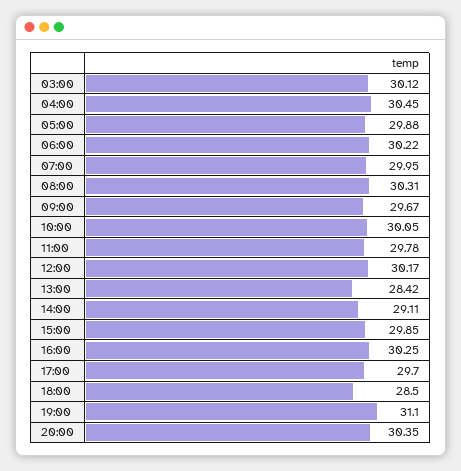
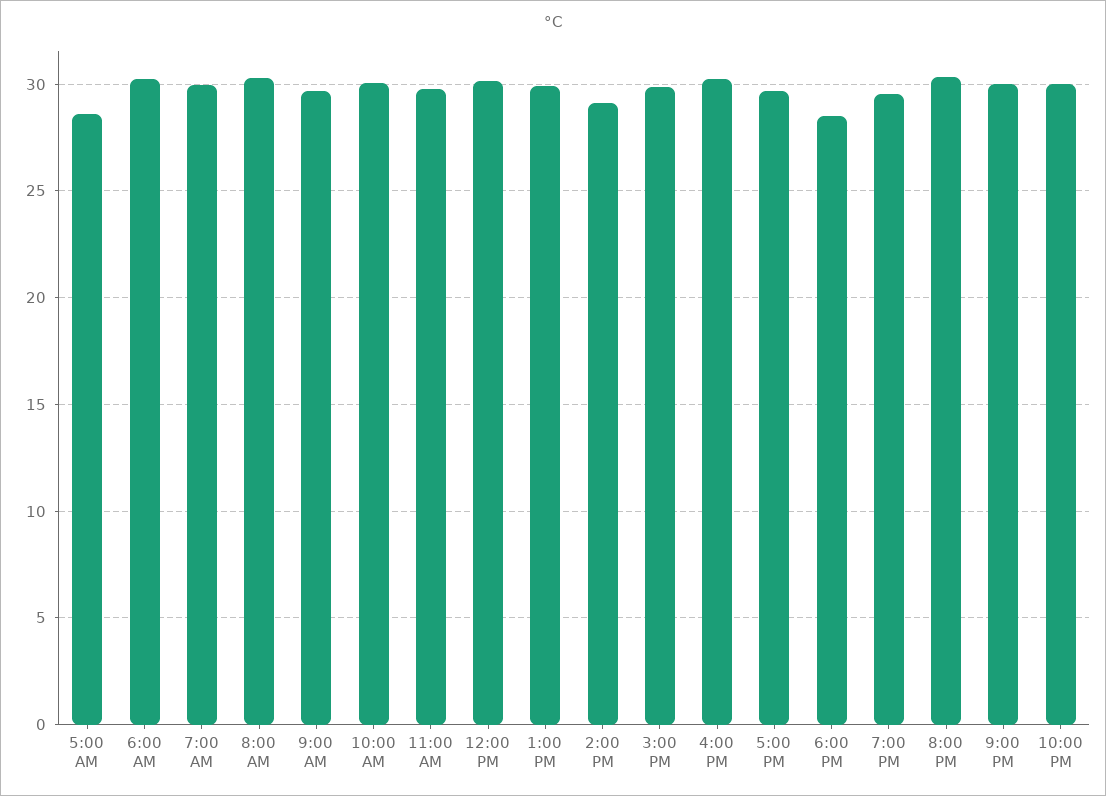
03:00: 30.12 -> none
04:00: 30.45 -> none
05:00: 29.88 -> 28.5
13:00: 28.42 -> 30
19:00: 31.1 -> 29.5
9:00 PM: none -> 30
10:00 PM: none -> 30

